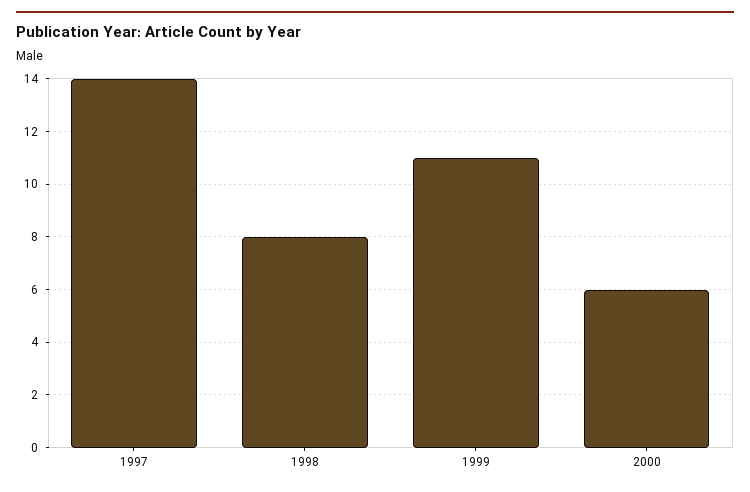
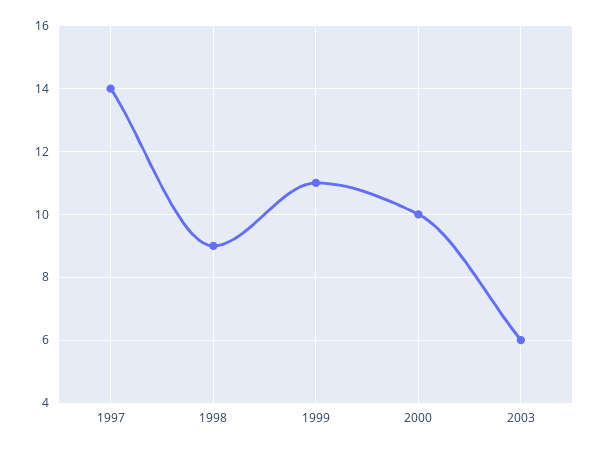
1998: 8 -> 9
2000: 6 -> 10
2003: none -> 6

